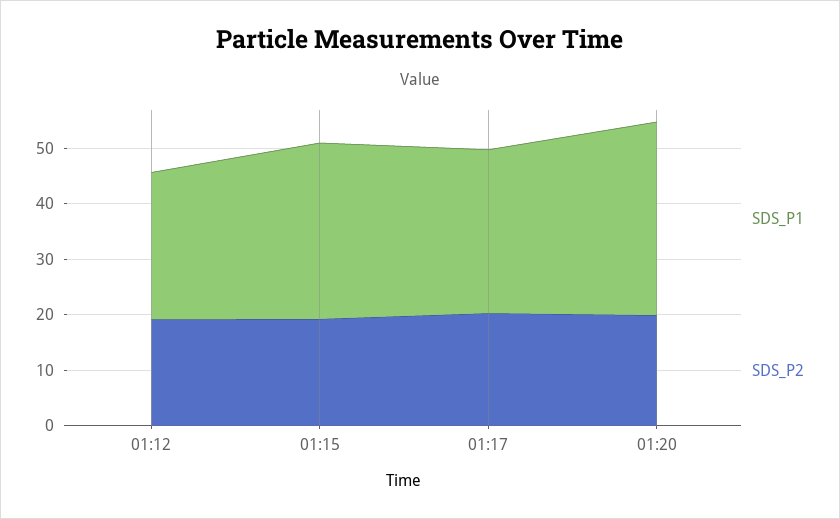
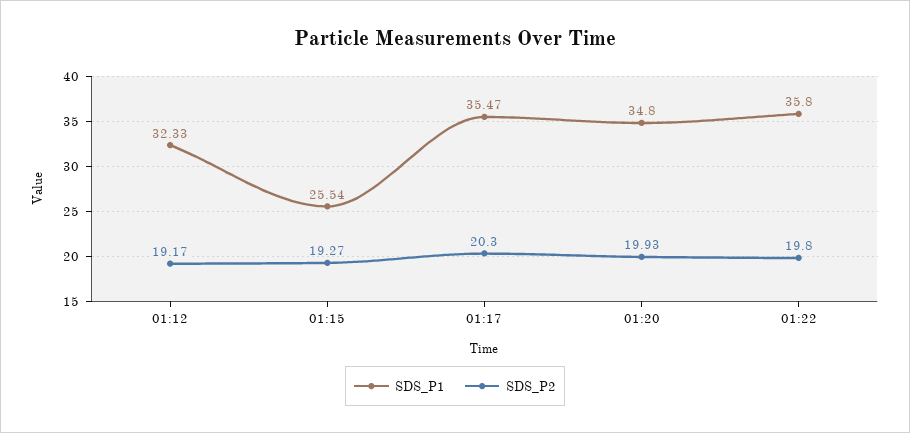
SDS_P1, 01:12: 26 -> 32.33
SDS_P1, 01:15: 32 -> 25.54
SDS_P1, 01:17: 30 -> 35.47
SDS_P1, 01:22: none -> 35.8
SDS_P2, 01:22: none -> 19.8

